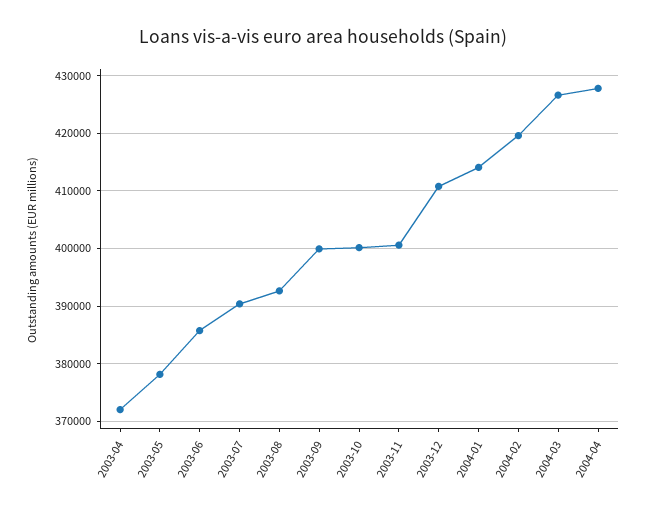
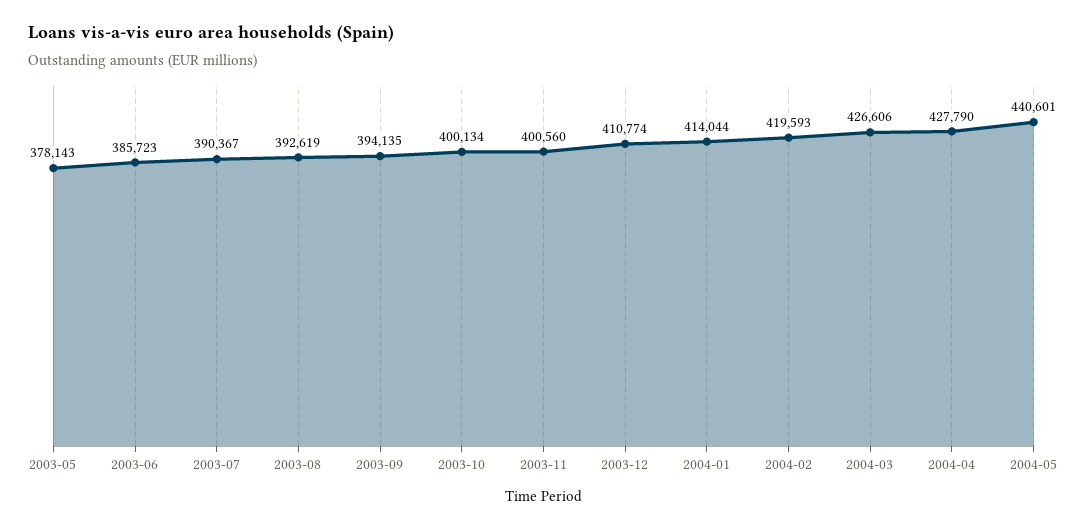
2003-04: 372000 -> none
2003-09: 400000 -> 394135
2004-05: none -> 440601

